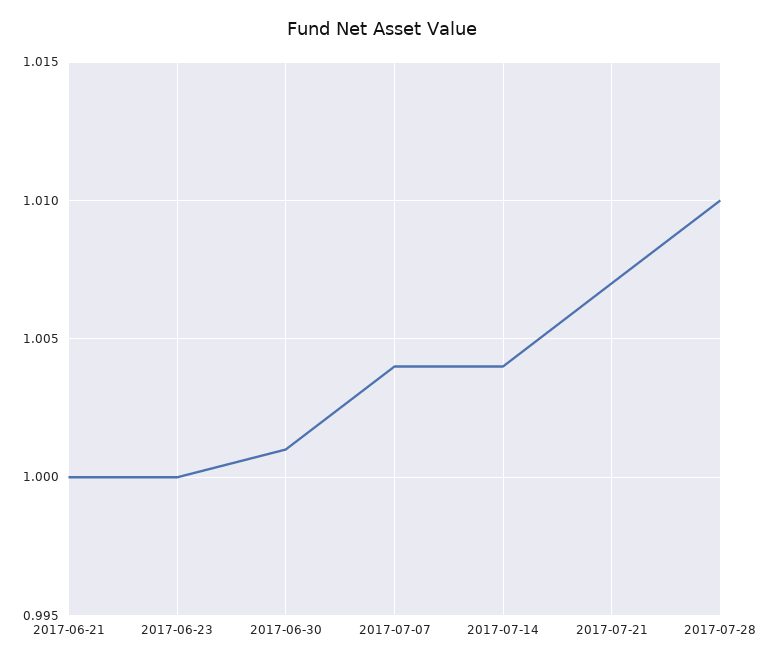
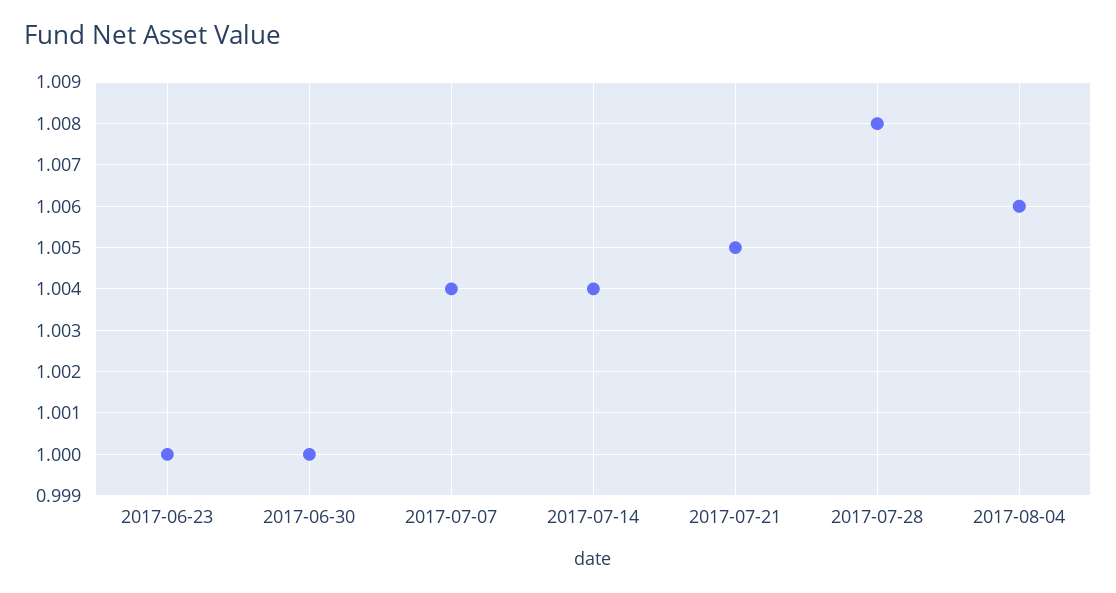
2017-06-21: 1 -> none
2017-06-30: 1.001 -> 1
2017-07-21: 1.007 -> 1.005
2017-07-28: 1.01 -> 1.008
2017-08-04: none -> 1.006

